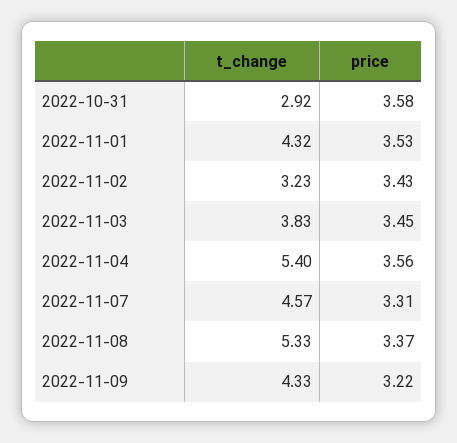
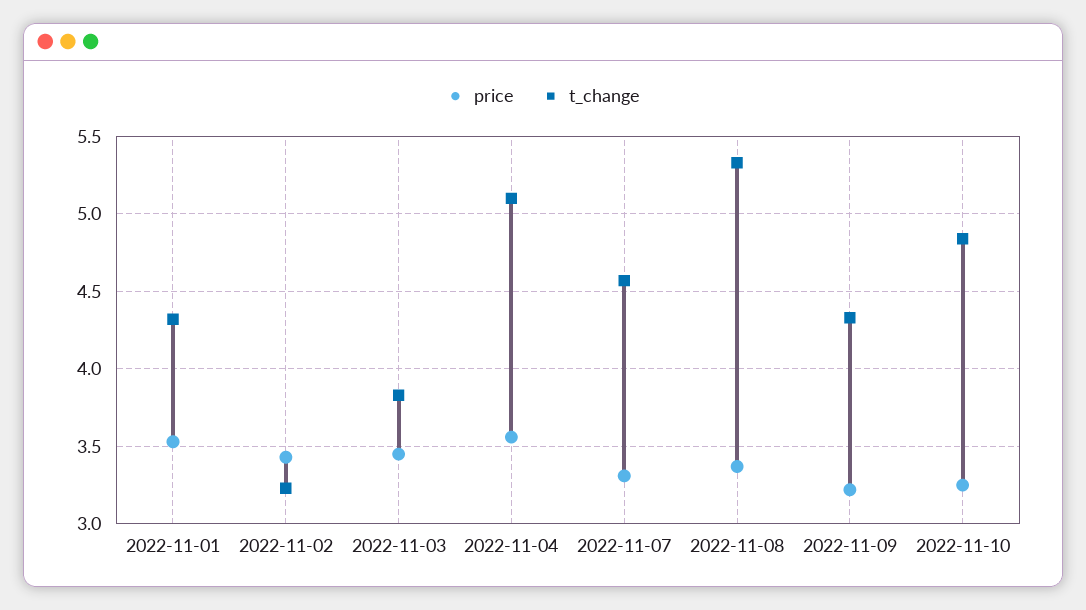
t_change, 2022-10-31: 2.92 -> none
price, 2022-10-31: 3.58 -> none
t_change, 2022-11-04: 5.4 -> 5.1
price, 2022-11-10: none -> 3.25
t_change, 2022-11-10: none -> 4.85

